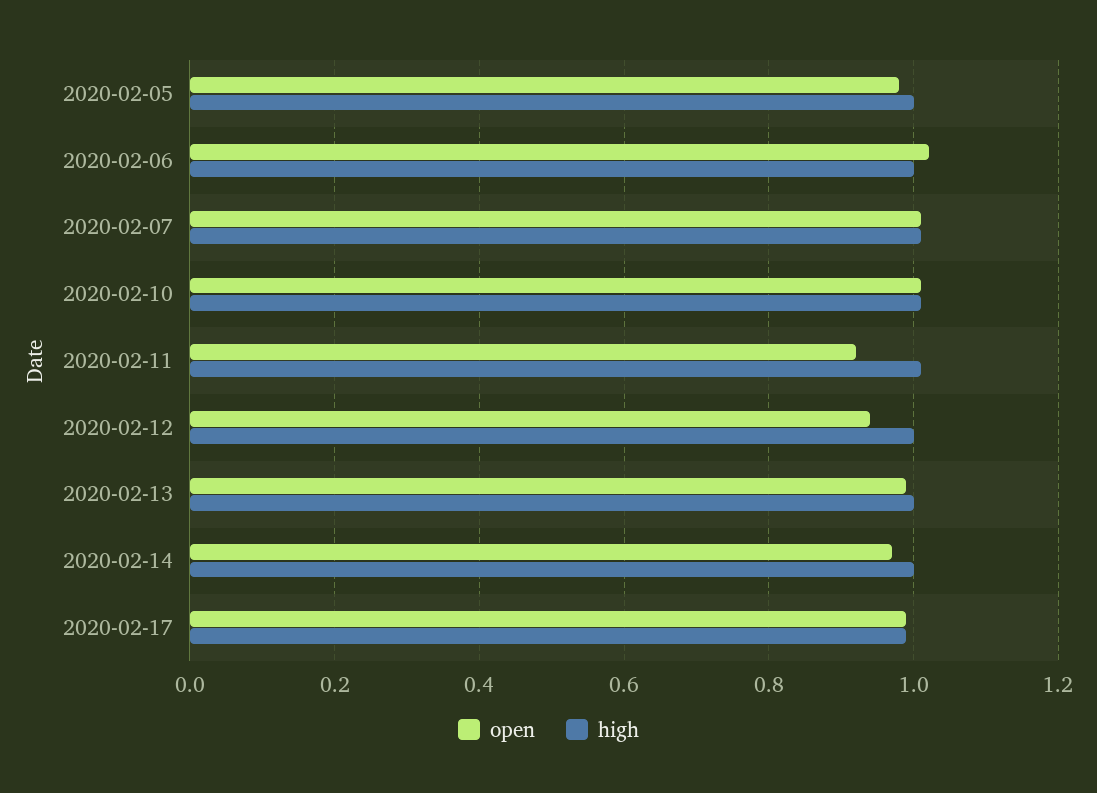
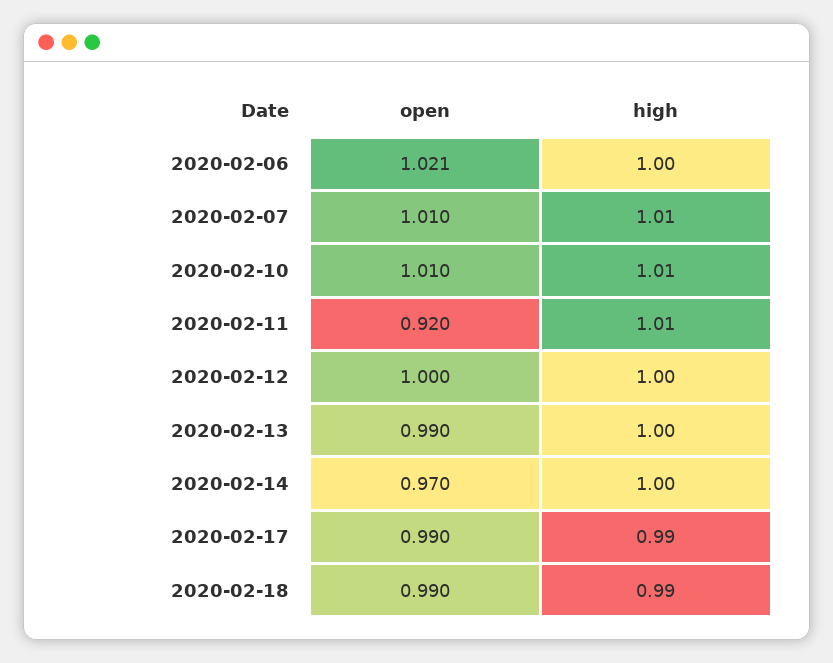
open, 2020-02-05: 0.98 -> none
high, 2020-02-05: 1 -> none
open, 2020-02-12: 0.94 -> 1
open, 2020-02-18: none -> 0.99
high, 2020-02-18: none -> 0.99

